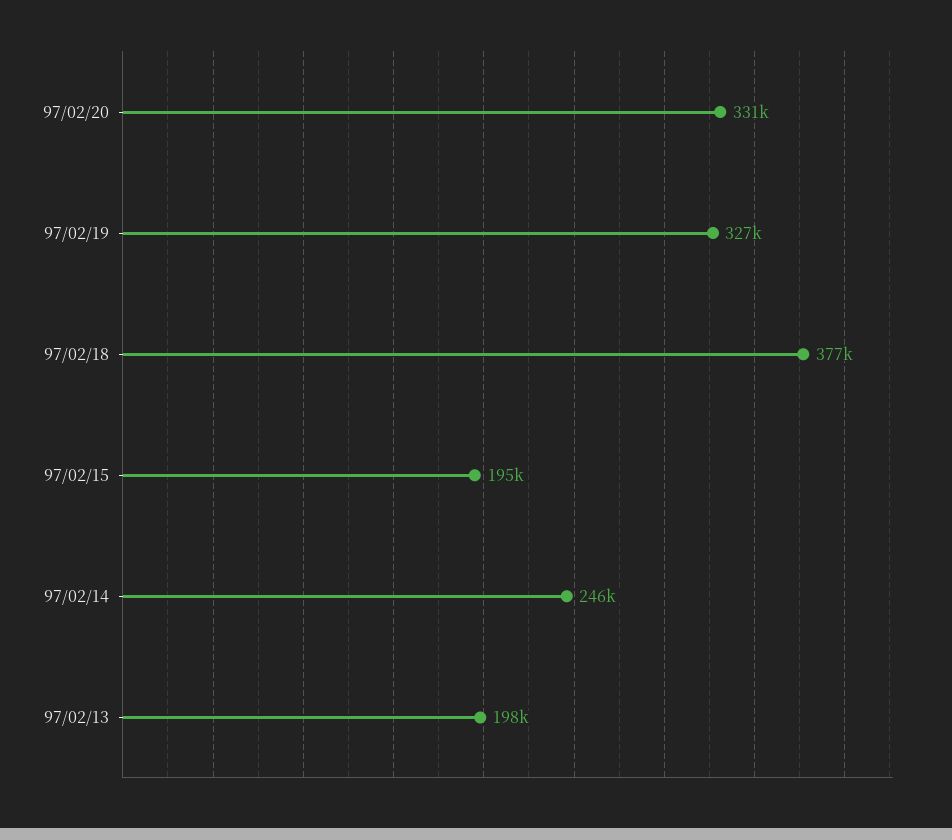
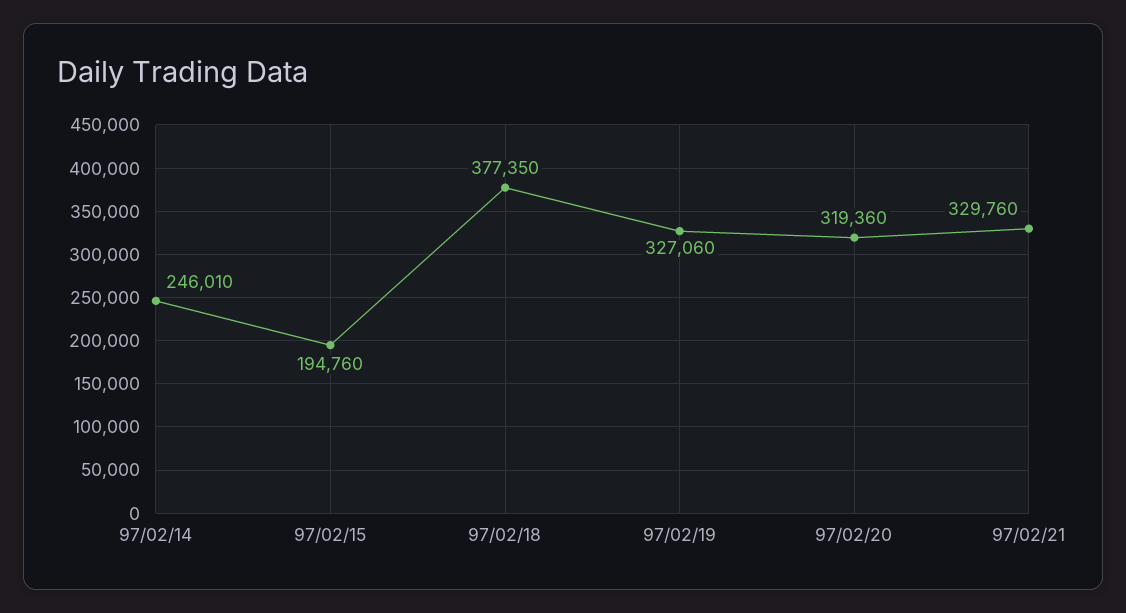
97/02/20: 331000 -> 319360
97/02/13: 198000 -> none
97/02/21: none -> 329760

